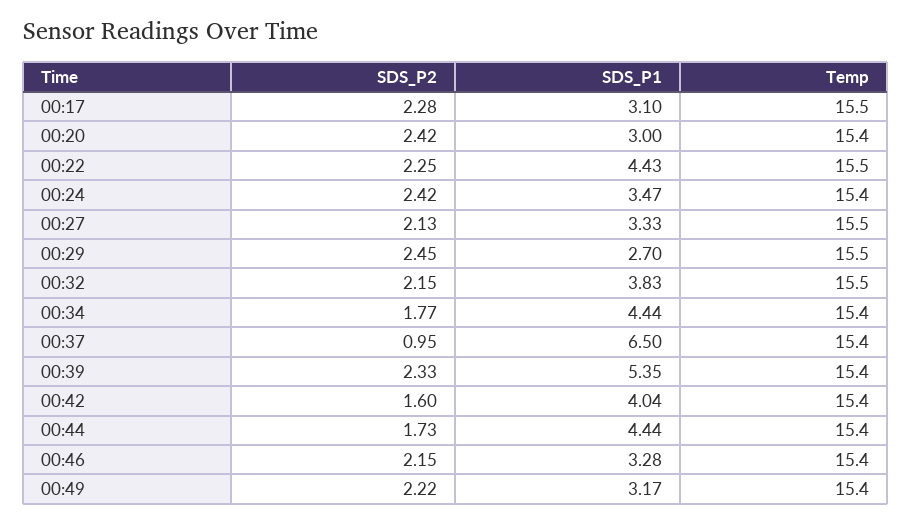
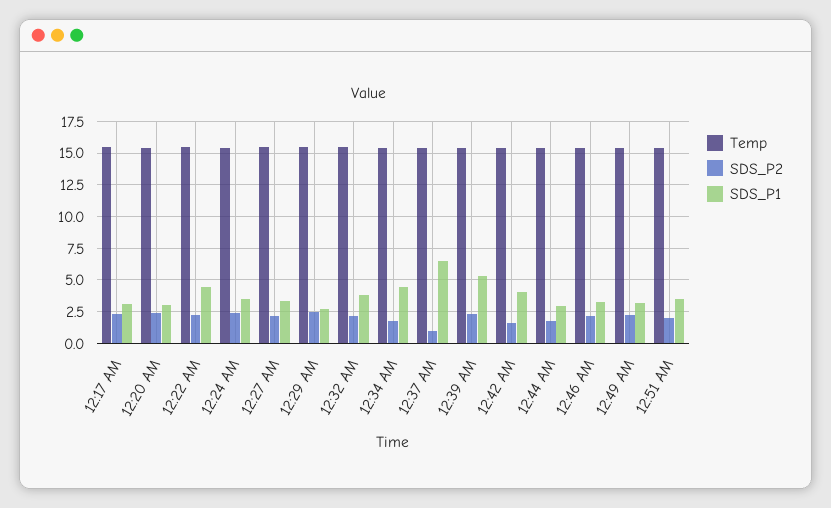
SDS_P1, 00:44: 4.44 -> 3
Temp, 12:51 AM: none -> 15.5
SDS_P2, 12:51 AM: none -> 2
SDS_P1, 12:51 AM: none -> 3.5

